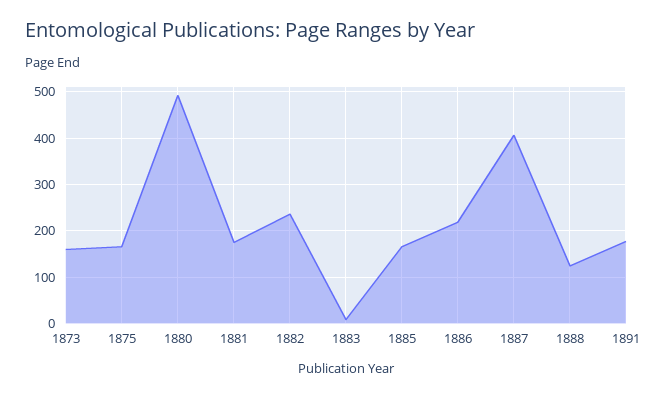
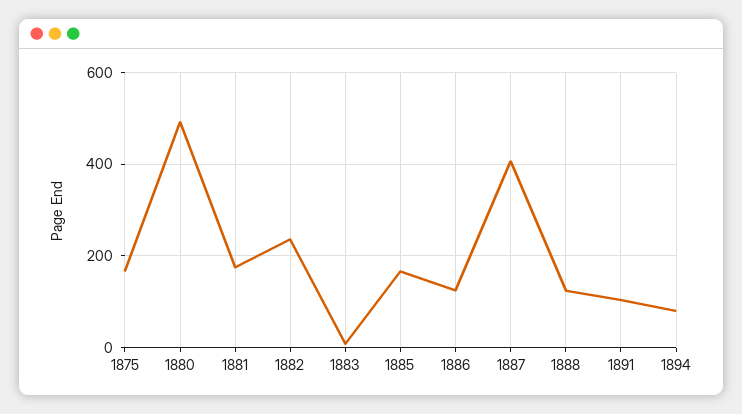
1873: 160 -> none
1886: 220 -> 120
1891: 180 -> 100
1894: none -> 80

